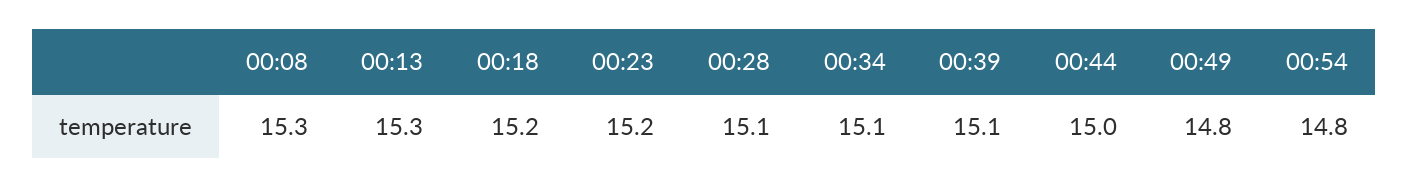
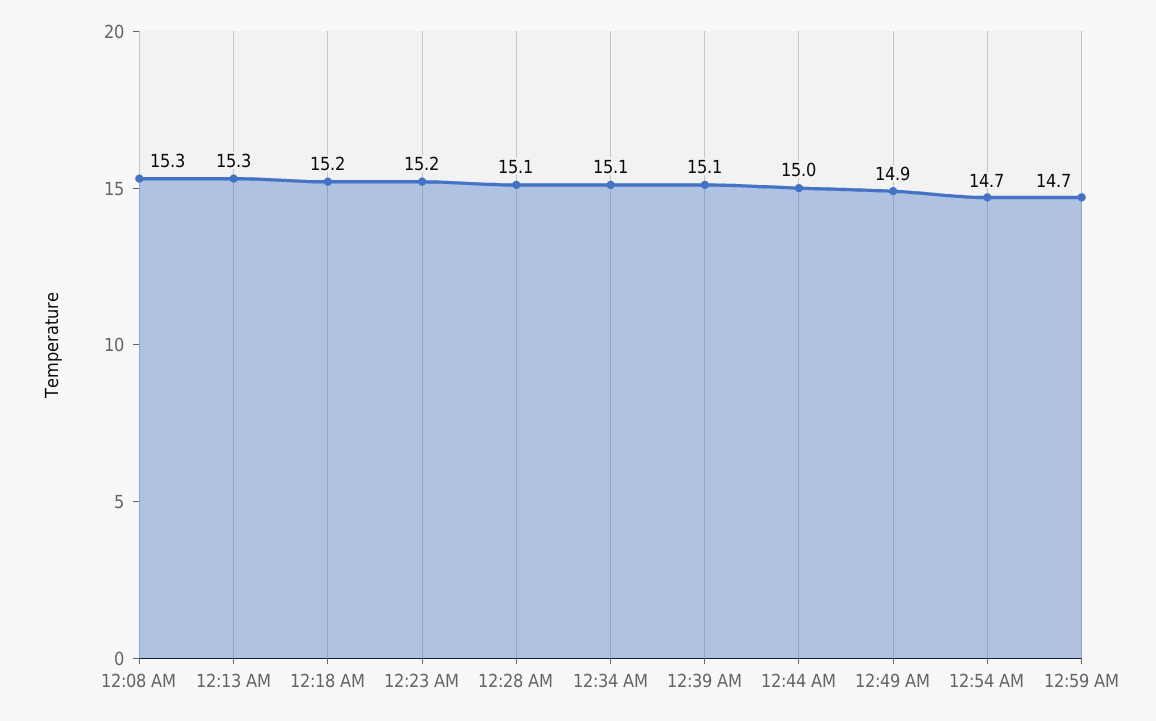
00:49: 14.8 -> 14.9
00:54: 14.8 -> 14.7
12:59 AM: none -> 14.7

